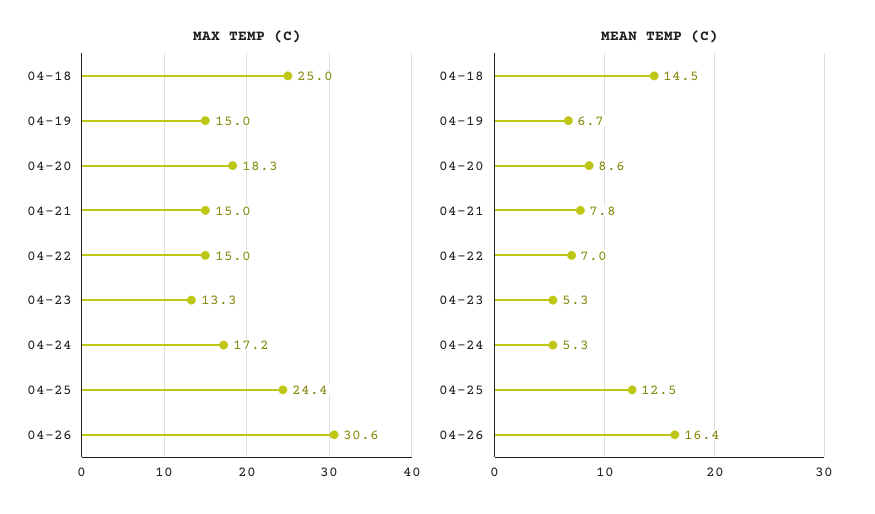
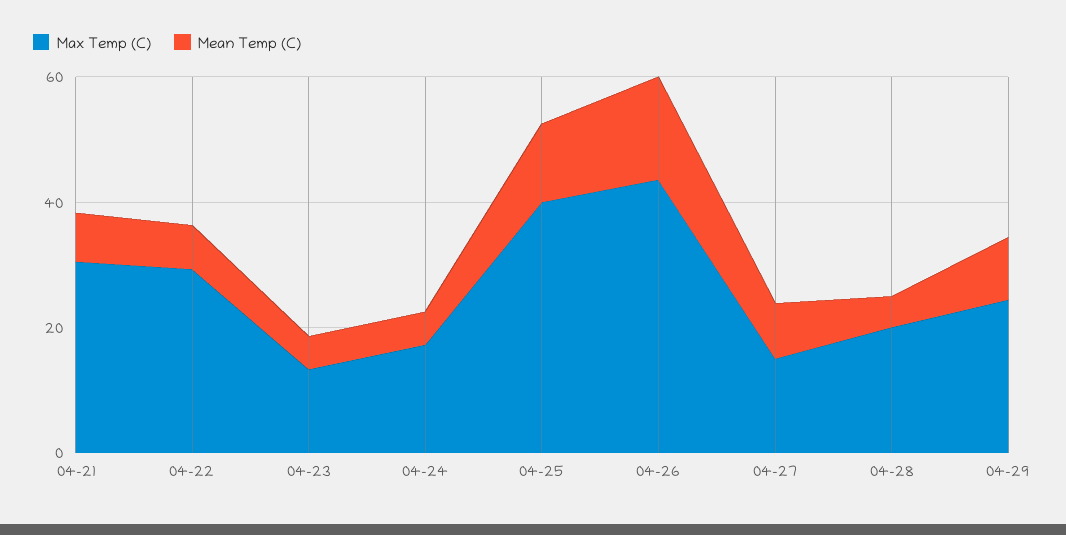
MAX TEMP (C), 04-18: 25 -> none
MAX TEMP (C), 04-19: 15 -> none
MAX TEMP (C), 04-20: 18.3 -> none
MAX TEMP (C), 04-21: 15 -> 30
MAX TEMP (C), 04-22: 15 -> 30
MAX TEMP (C), 04-25: 24.4 -> 40
MAX TEMP (C), 04-26: 30.6 -> 45
MEAN TEMP (C), 04-18: 14.5 -> none
MEAN TEMP (C), 04-19: 6.7 -> none
MEAN TEMP (C), 04-20: 8.6 -> none
MAX TEMP (C), 04-27: none -> 15
MEAN TEMP (C), 04-27: none -> 10
MAX TEMP (C), 04-28: none -> 20
MEAN TEMP (C), 04-28: none -> 5
MAX TEMP (C), 04-29: none -> 25
MEAN TEMP (C), 04-29: none -> 10

